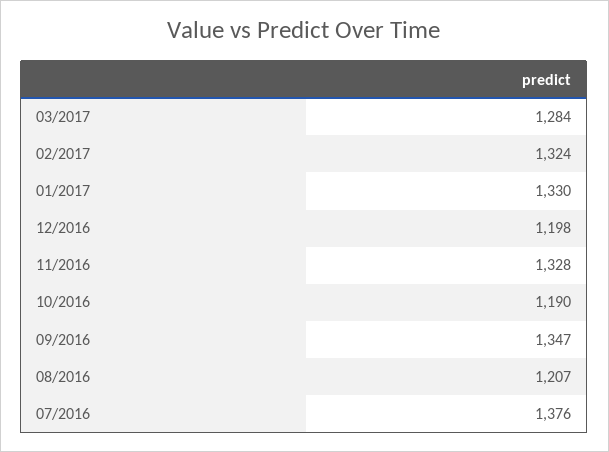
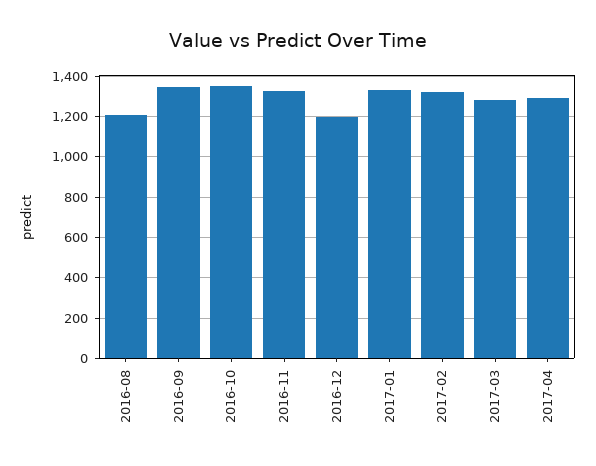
10/2016: 1190 -> 1350
07/2016: 1376 -> none
2017-04: none -> 1300

